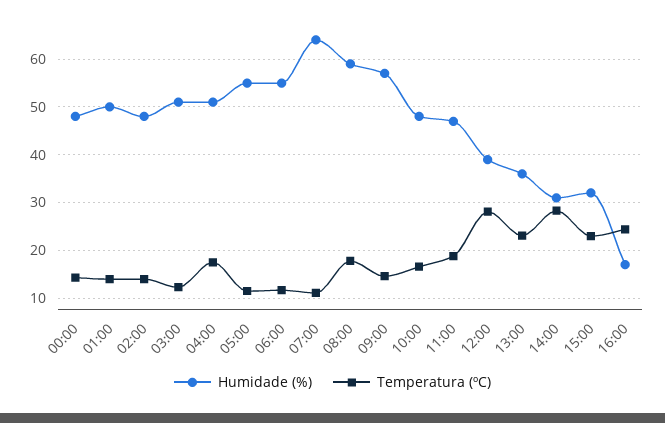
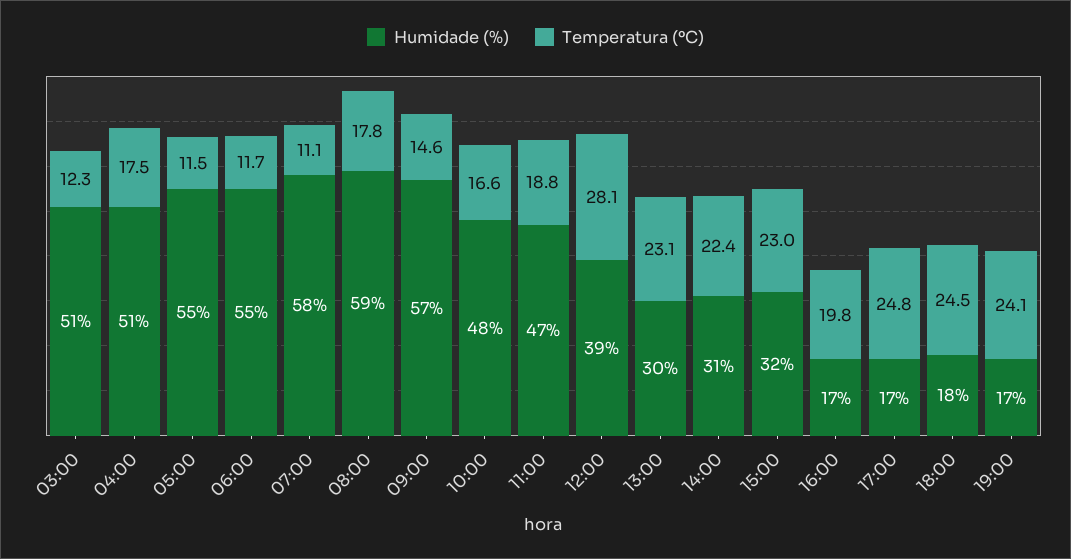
Humidade (%), 00:00: 48 -> none
Temperatura (ºC), 00:00: 14 -> none
Humidade (%), 01:00: 50 -> none
Temperatura (ºC), 01:00: 14 -> none
Humidade (%), 02:00: 48 -> none
Temperatura (ºC), 02:00: 14 -> none
Humidade (%), 07:00: 64 -> 58
Humidade (%), 13:00: 36 -> 30
Temperatura (ºC), 14:00: 28 -> 22.4
Temperatura (ºC), 16:00: 24 -> 19.8
Humidade (%), 17:00: none -> 17
Temperatura (ºC), 17:00: none -> 24.8
Humidade (%), 18:00: none -> 18
Temperatura (ºC), 18:00: none -> 24.5
Humidade (%), 19:00: none -> 17
Temperatura (ºC), 19:00: none -> 24.1

